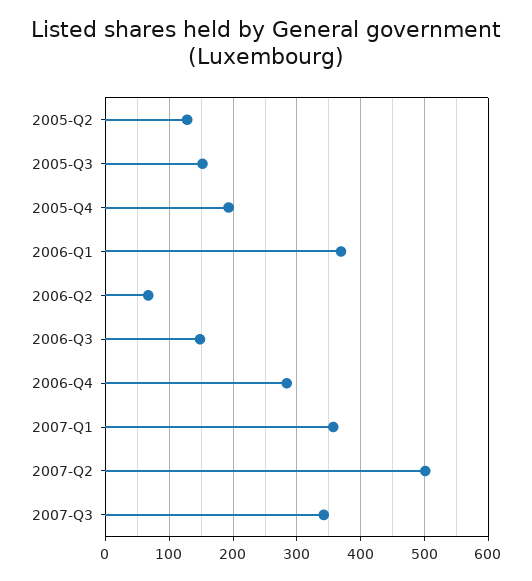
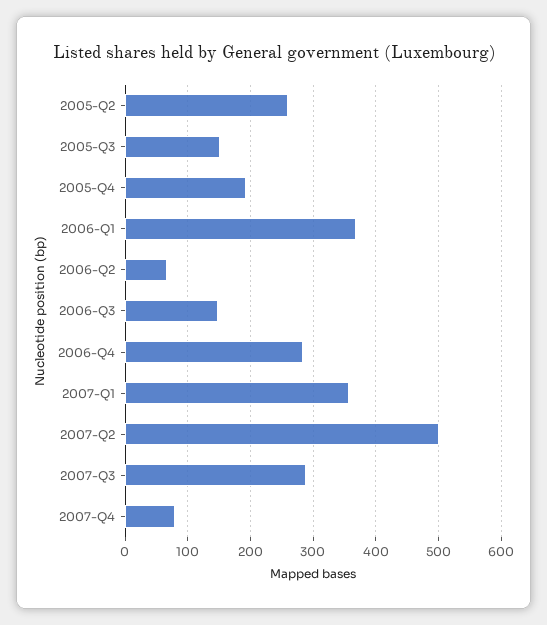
2005-Q2: 130 -> 260
2007-Q3: 340 -> 290
2007-Q4: none -> 80

